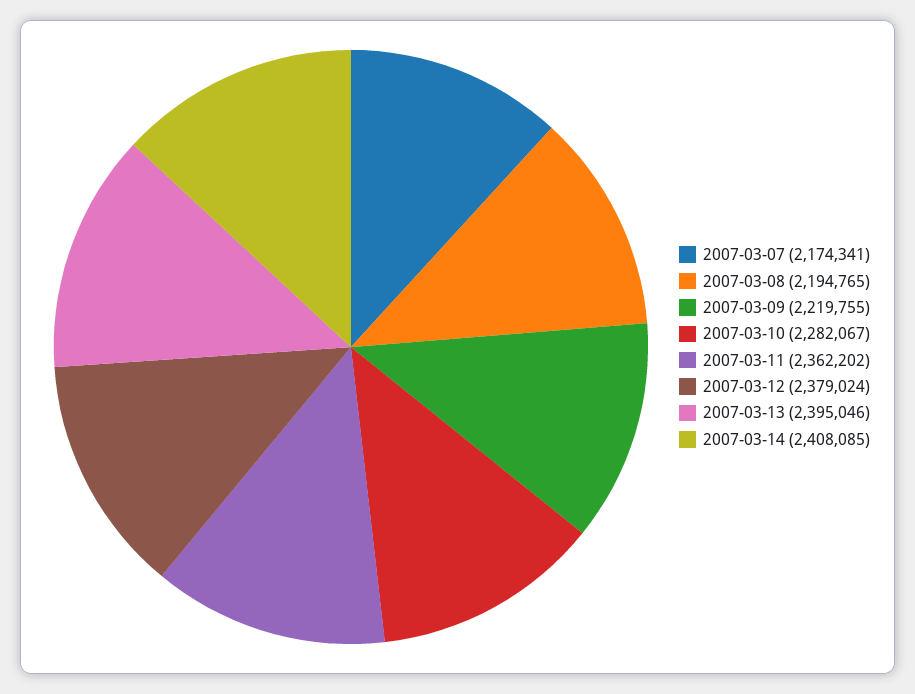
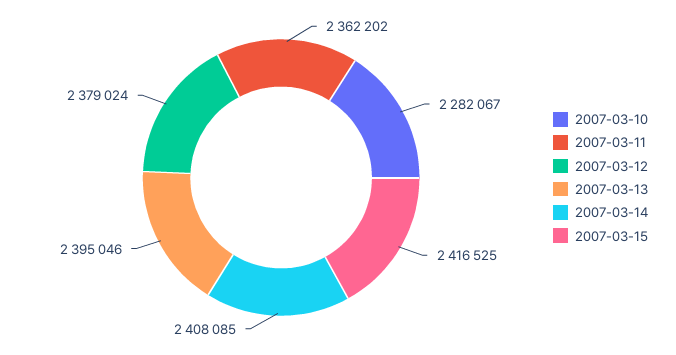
2007-03-07: 2174341 -> none
2007-03-08: 2194765 -> none
2007-03-09: 2219755 -> none
2007-03-15: none -> 2416525

